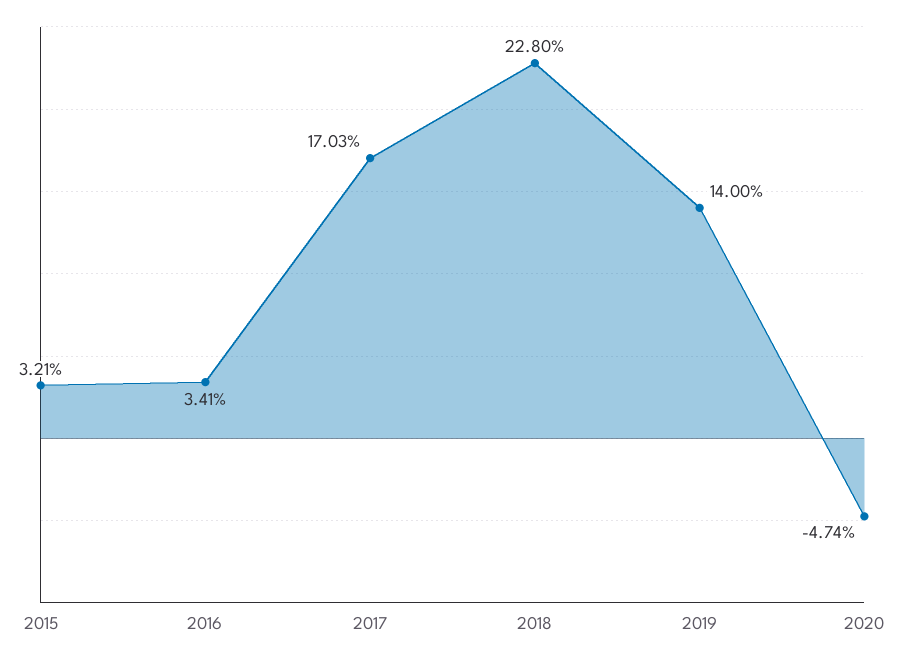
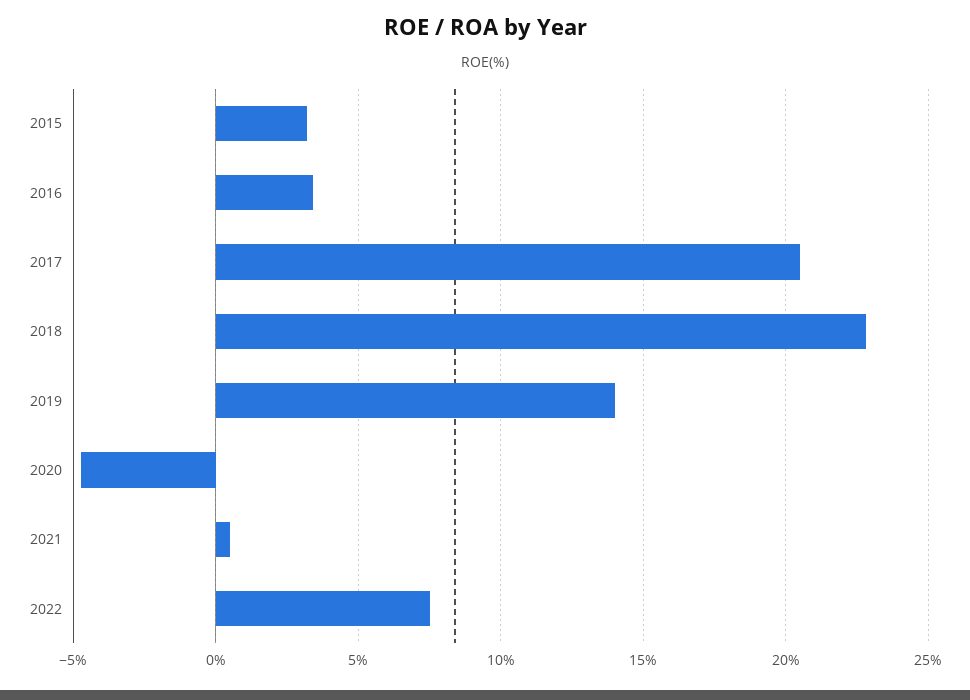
2017: 17.03 -> 20.5
2021: none -> 0.5
2022: none -> 7.5

